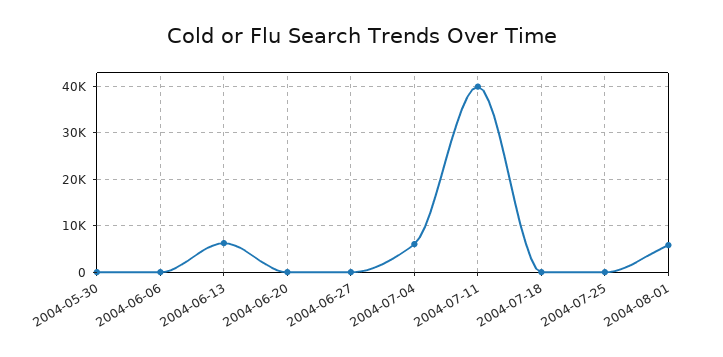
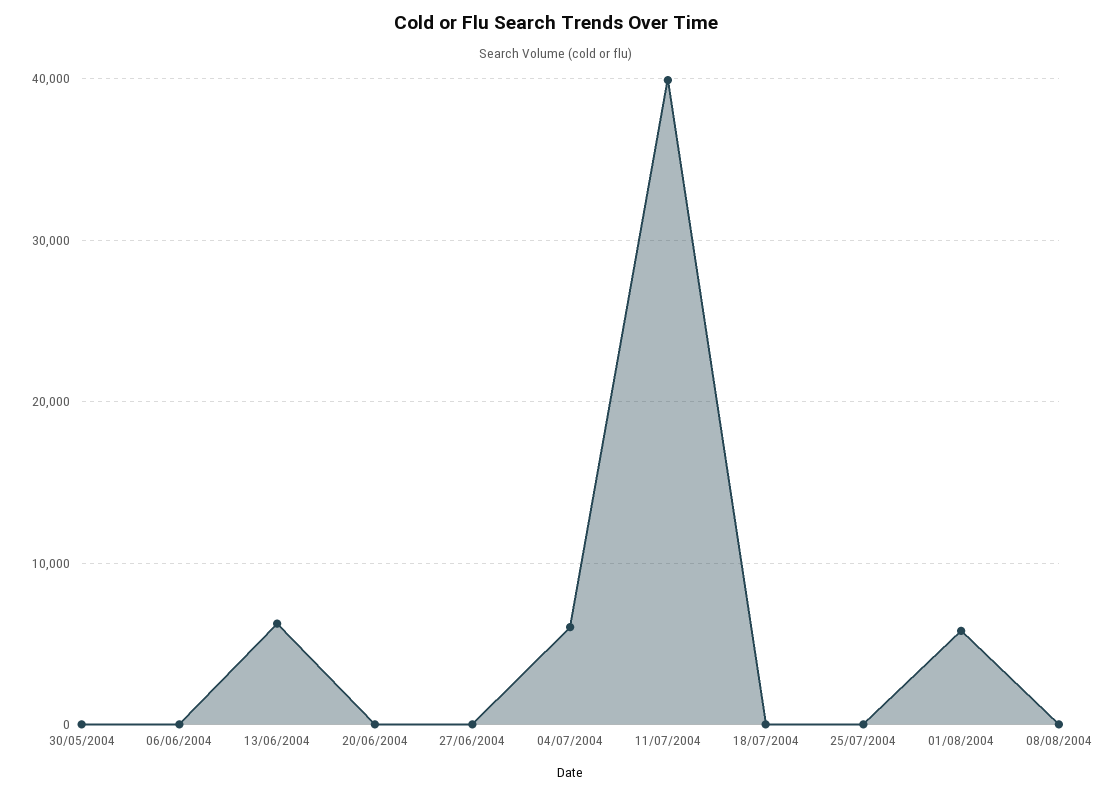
08/08/2004: none -> 0

